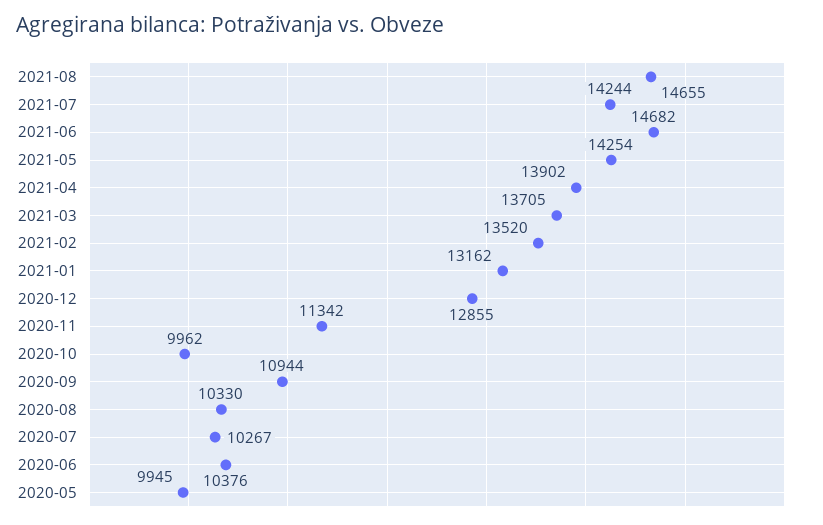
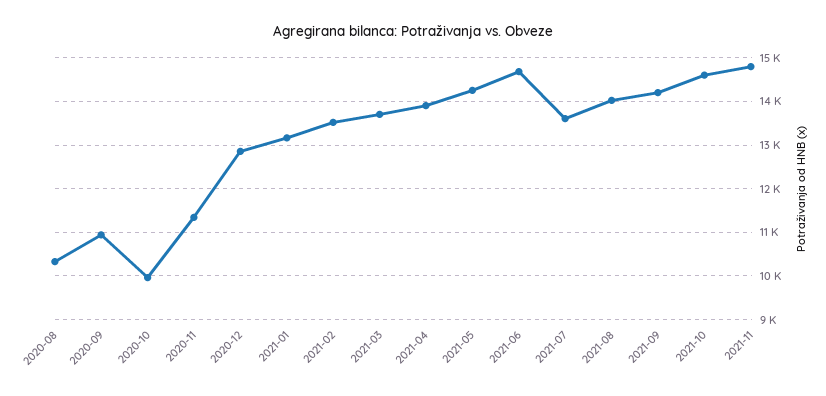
2021-08: 14655 -> 14000
2021-07: 14244 -> 13600
2020-07: 10267 -> none
2020-06: 10376 -> none
2020-05: 9945 -> none
2021-09: none -> 14200
2021-10: none -> 14600
2021-11: none -> 14800

